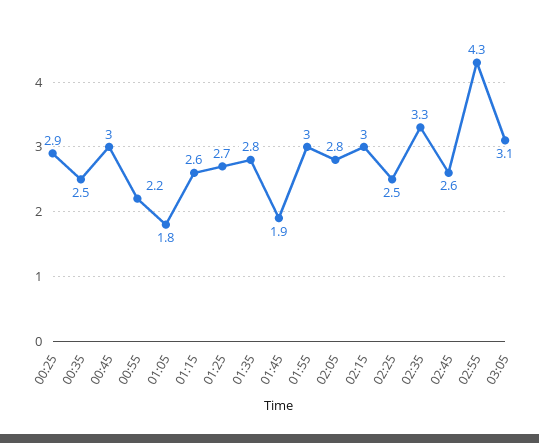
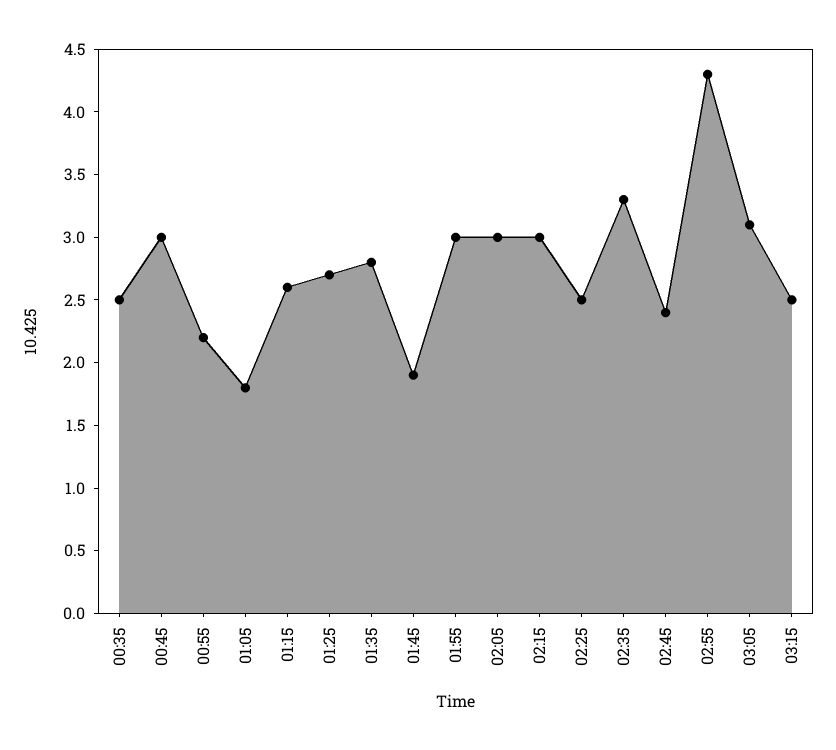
00:25: 2.9 -> none
02:05: 2.8 -> 3
02:45: 2.6 -> 2.4
03:15: none -> 2.5

